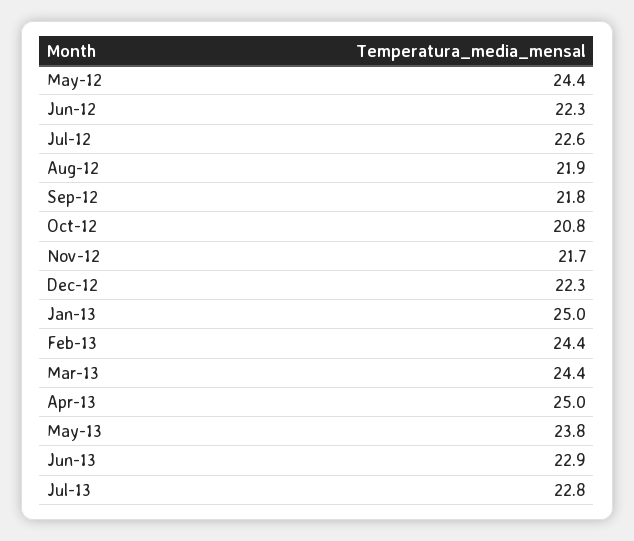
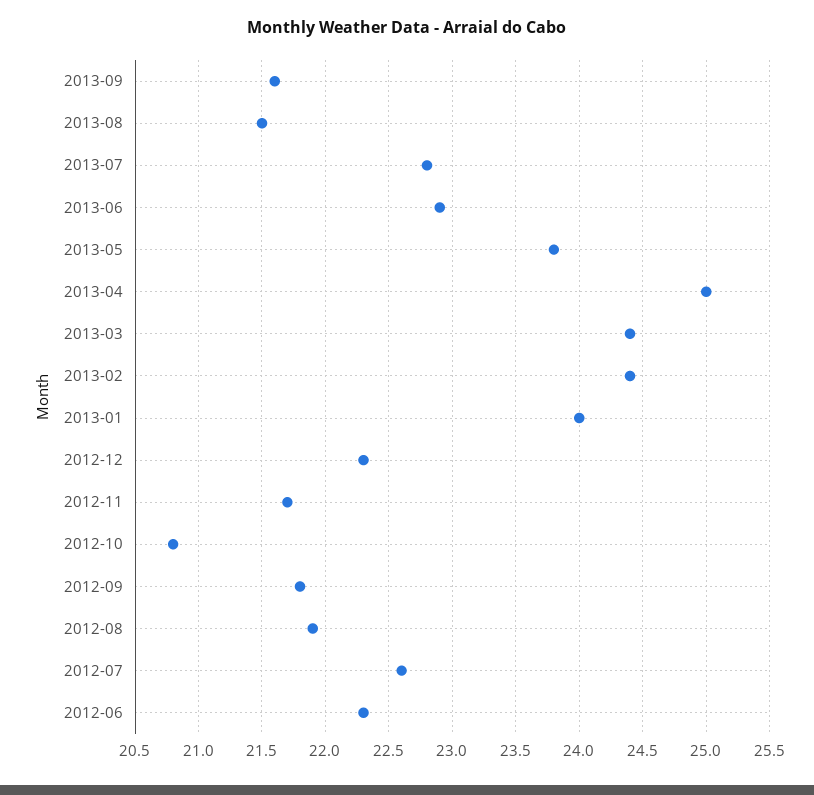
May-12: 24.4 -> none
Jan-13: 25 -> 24
2013-09: none -> 21.6
2013-08: none -> 21.5

